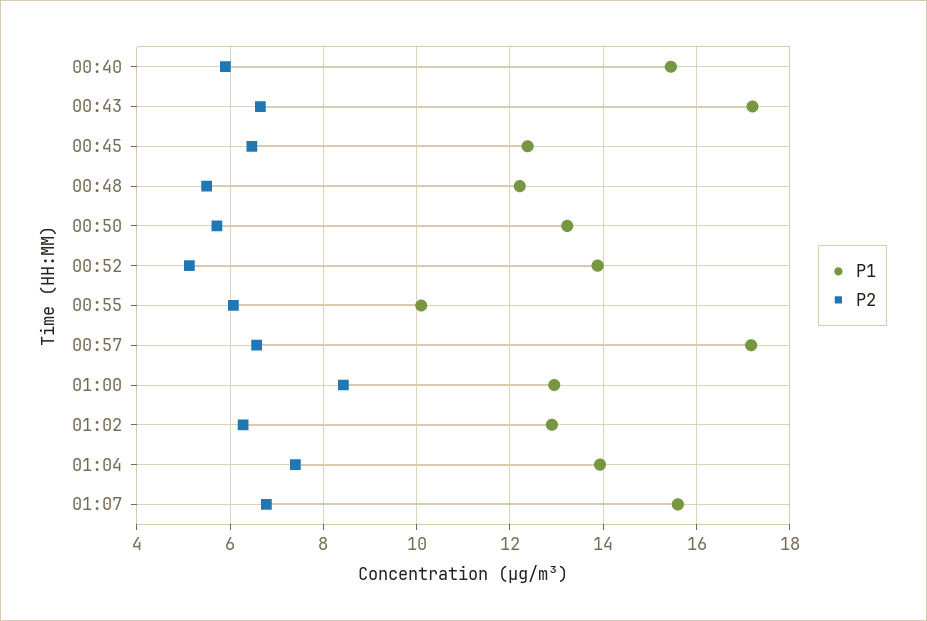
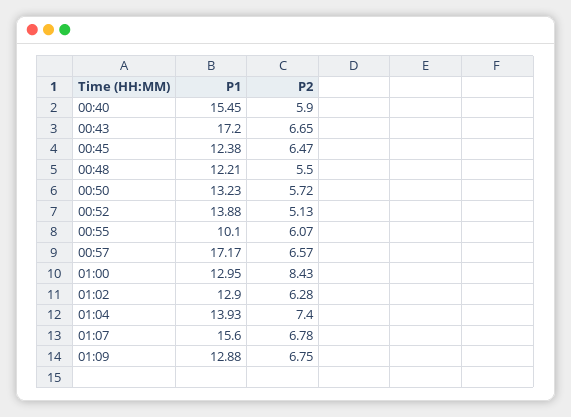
P1, 01:09: none -> 12.88
P2, 01:09: none -> 6.75

